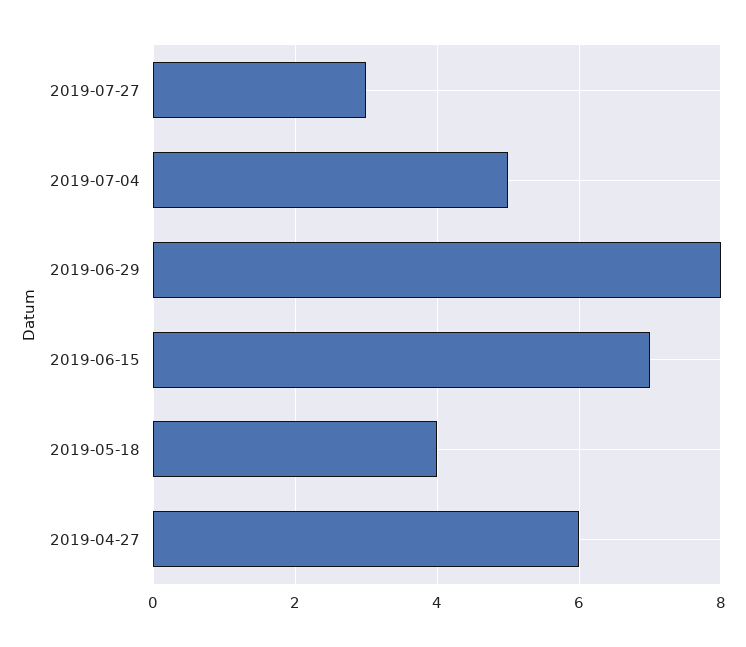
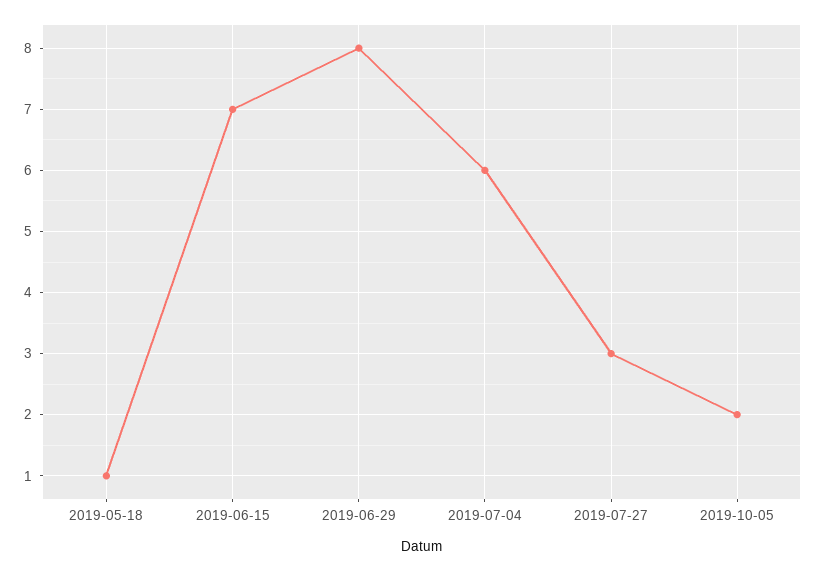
2019-07-04: 5 -> 6
2019-05-18: 4 -> 1
2019-04-27: 6 -> none
2019-10-05: none -> 2

